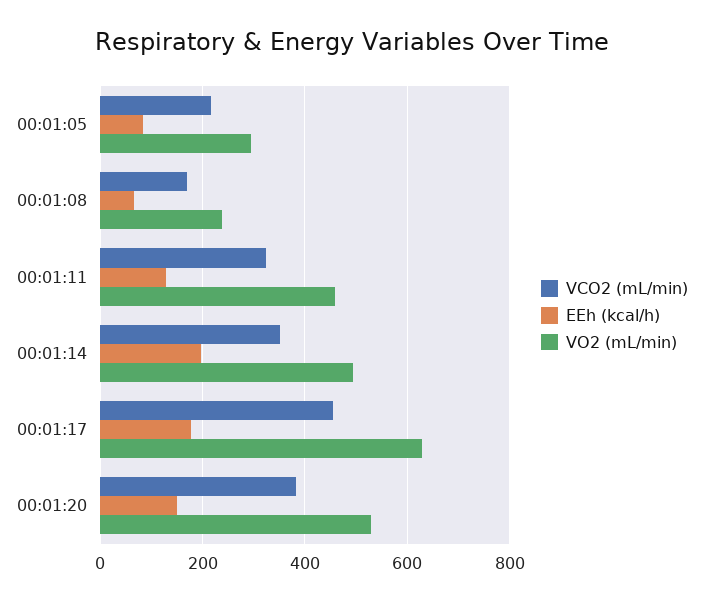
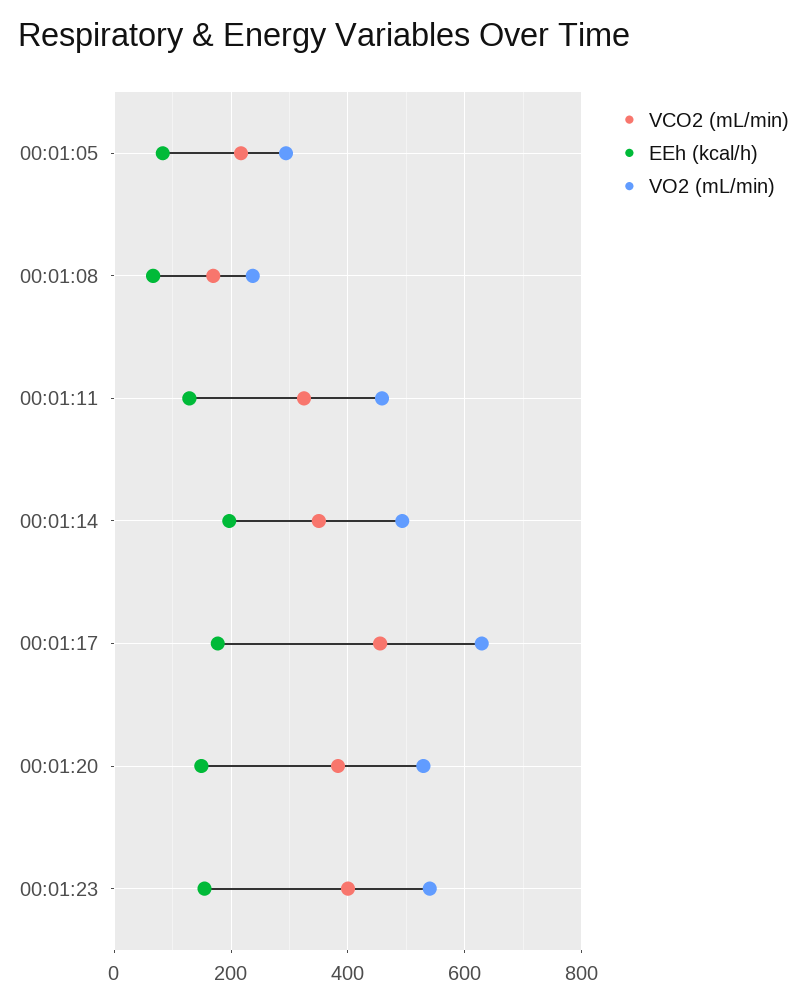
VCO2 (mL/min), 00:01:23: none -> 400
EEh (kcal/h), 00:01:23: none -> 160
VO2 (mL/min), 00:01:23: none -> 540

